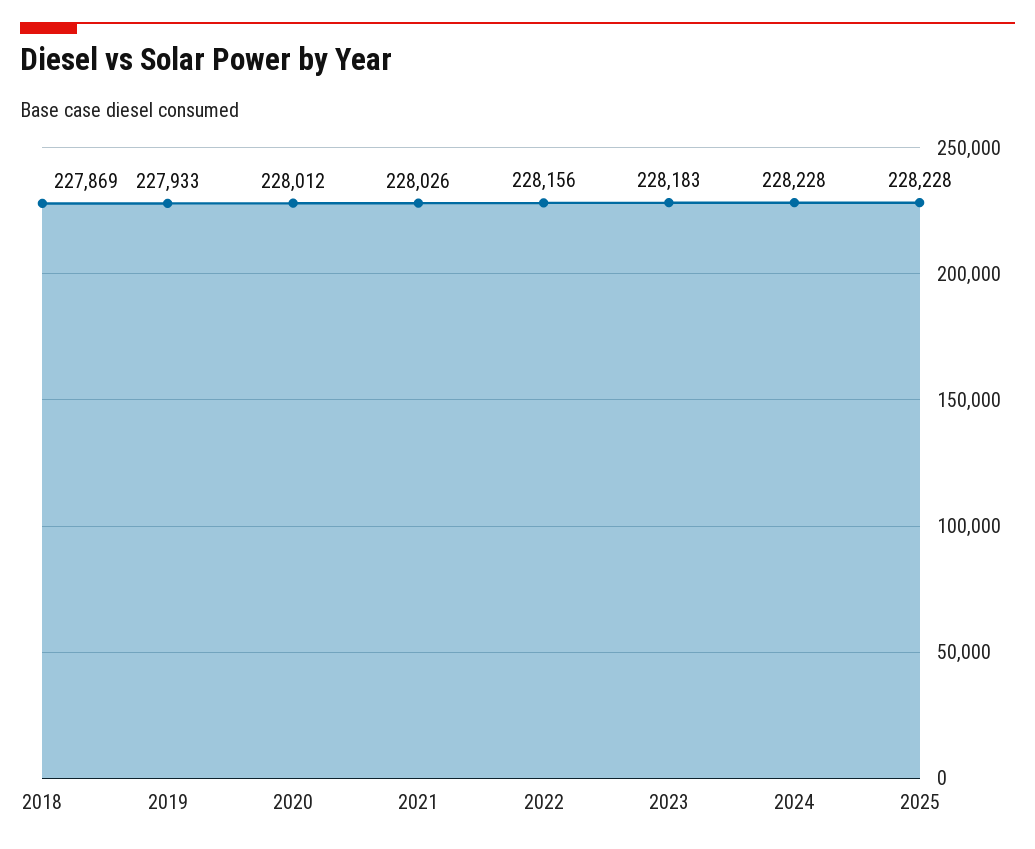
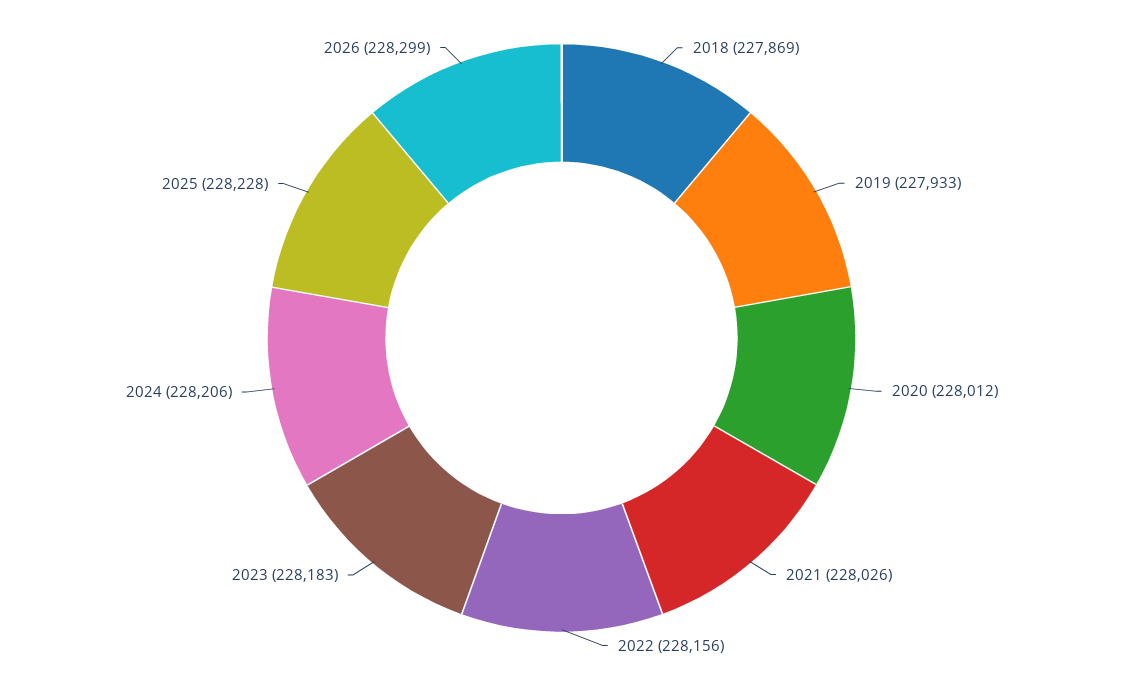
2024: 228228 -> 228206
2026: none -> 228299

